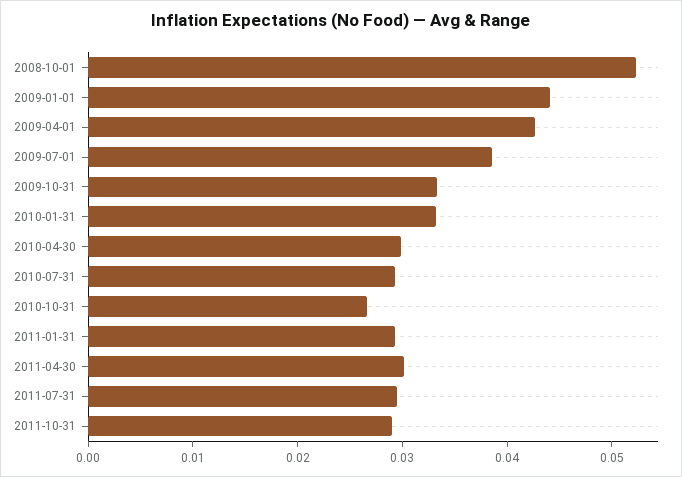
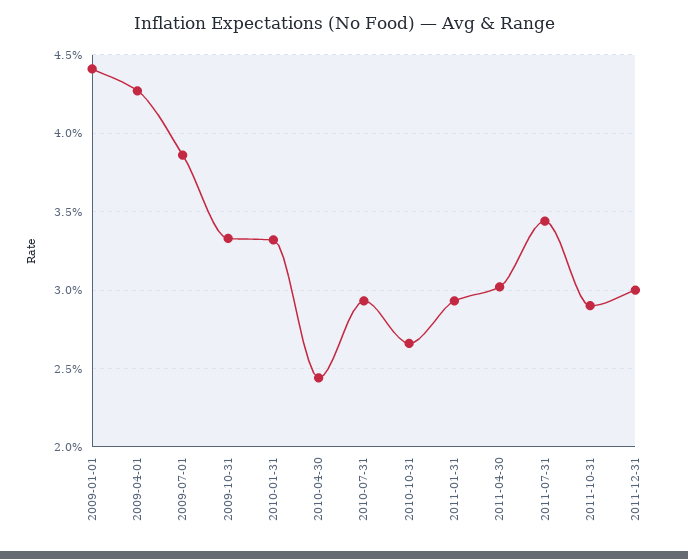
2008-10-01: 0.052 -> none
2010-04-30: 0.03 -> 0.0245
2011-07-31: 0.03 -> 0.0345
2011-12-31: none -> 0.03

